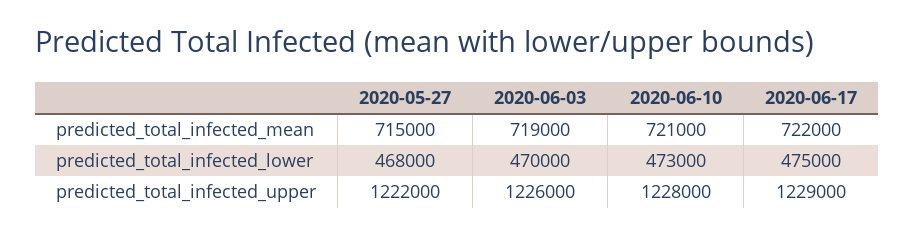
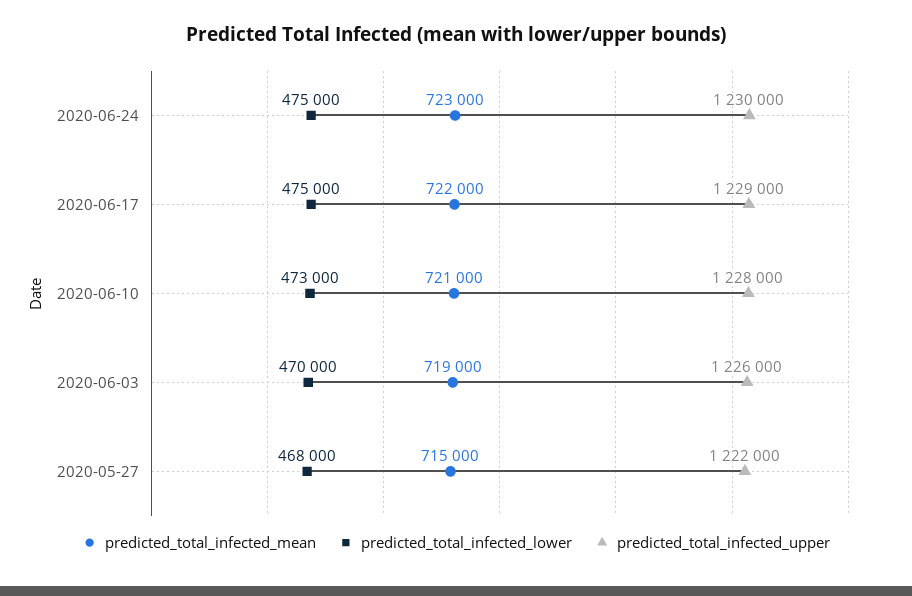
predicted_total_infected_mean, 2020-06-24: none -> 723000
predicted_total_infected_lower, 2020-06-24: none -> 475000
predicted_total_infected_upper, 2020-06-24: none -> 1230000

